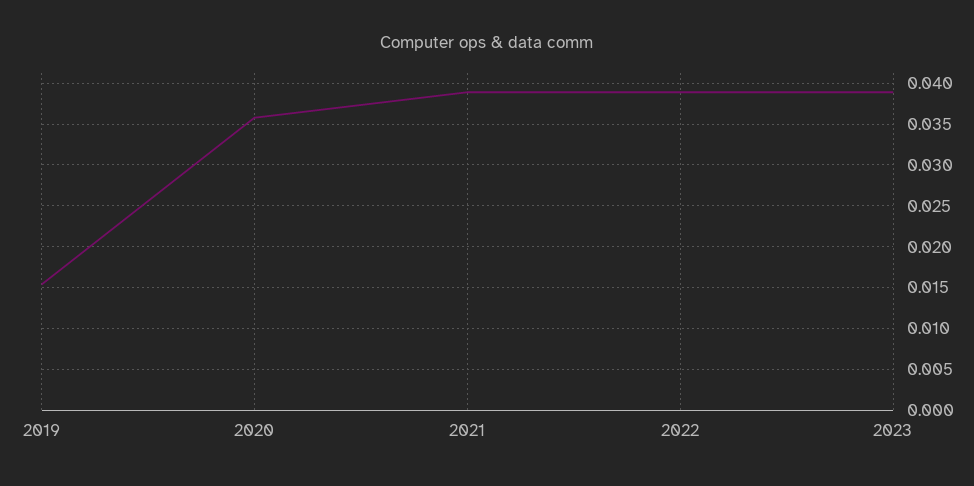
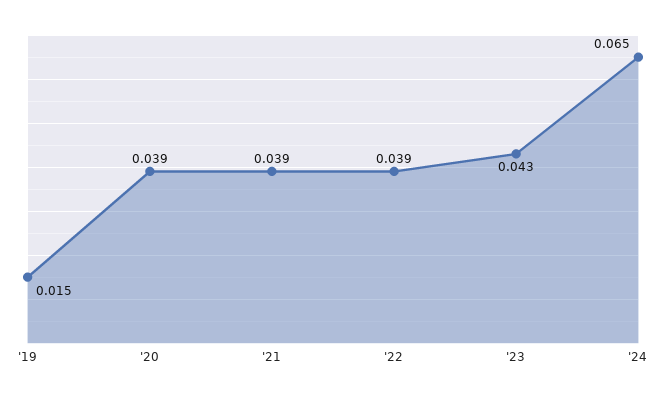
2020: 0.036 -> 0.039
2023: 0.039 -> 0.043
'24: none -> 0.065

